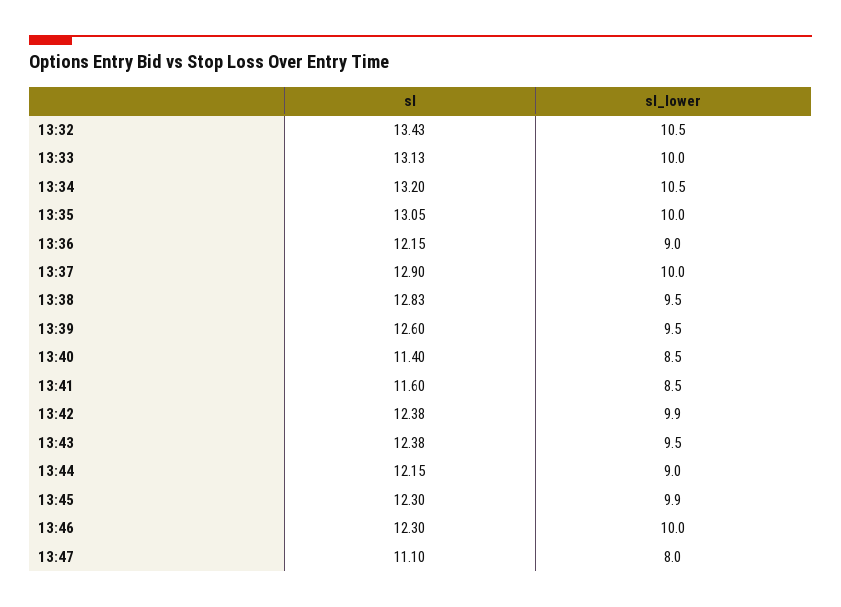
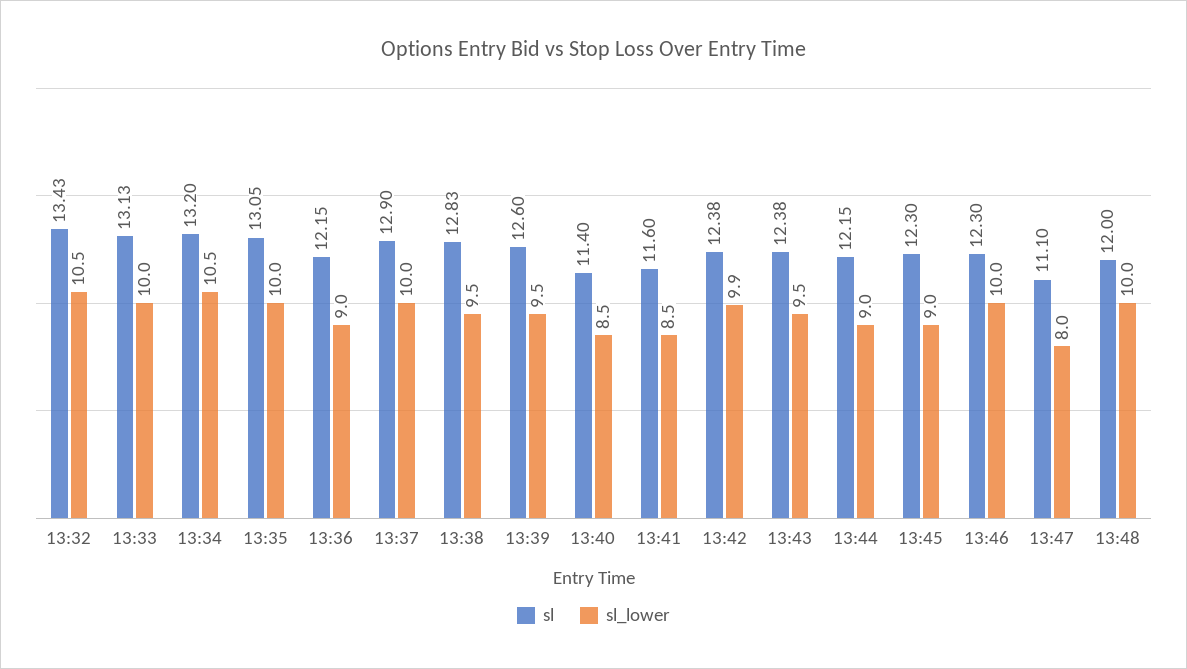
sl_lower, 13:45: 9.9 -> 9
sl, 13:48: none -> 12
sl_lower, 13:48: none -> 10

